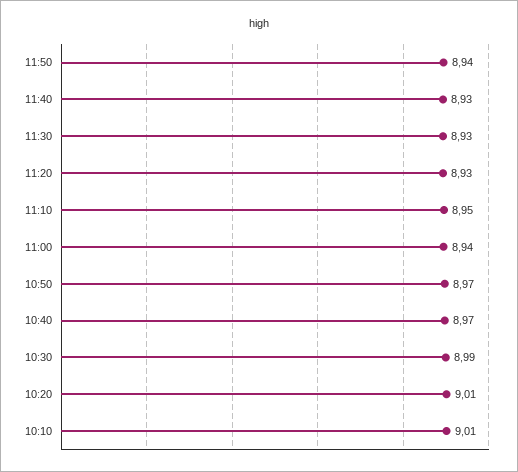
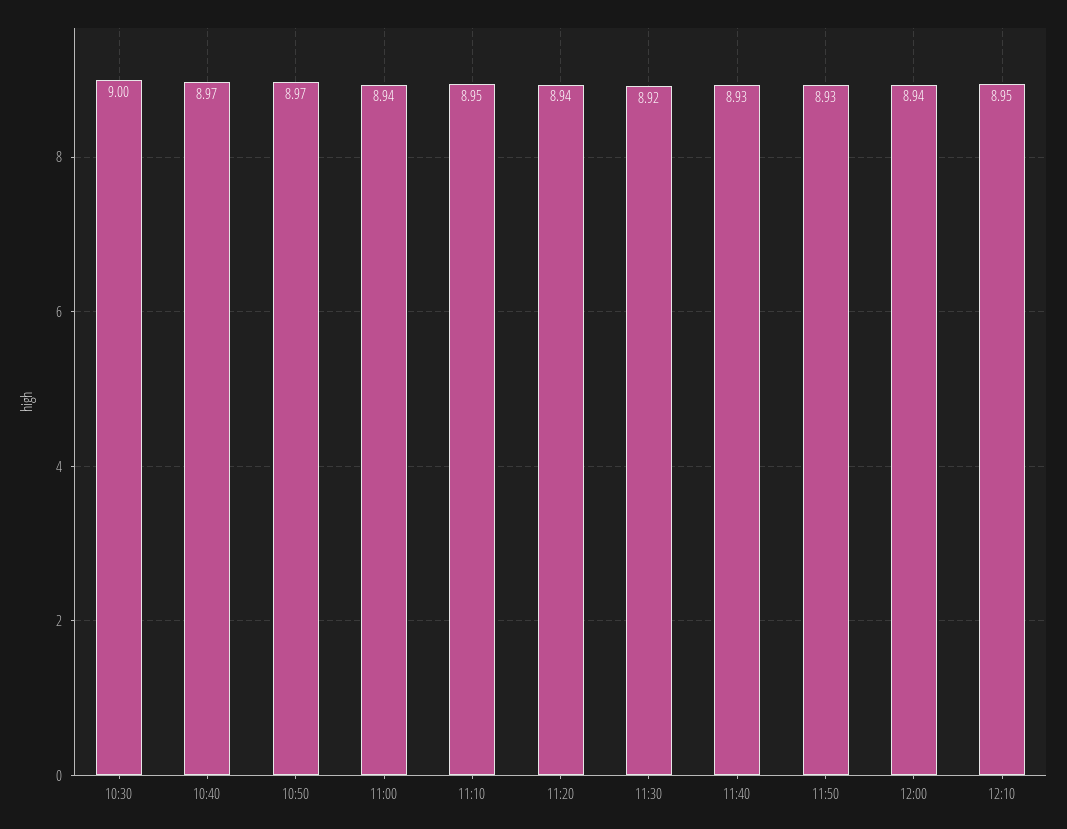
11:50: 8.94 -> 8.93
11:30: 8.93 -> 8.92
11:20: 8.93 -> 8.94
10:30: 8.99 -> 9
10:20: 9.01 -> none
10:10: 9.01 -> none
12:00: none -> 8.94
12:10: none -> 8.95

